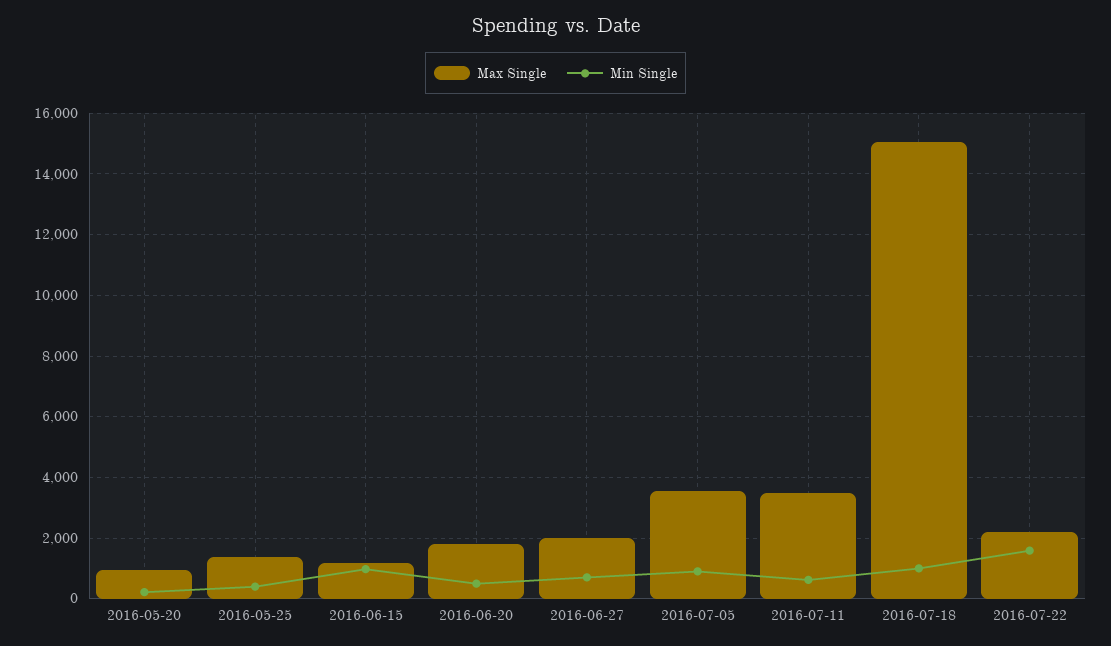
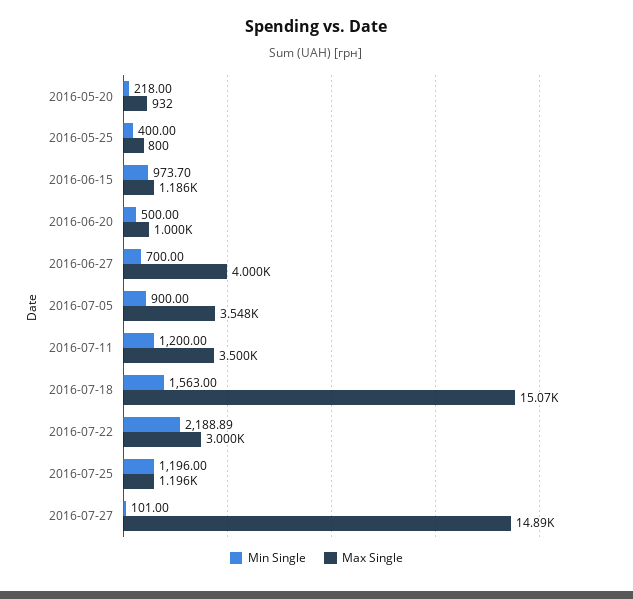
Max Single, 2016-05-25: 1400 -> 800
Max Single, 2016-06-20: 1800 -> 1000
Max Single, 2016-06-27: 2000 -> 4000
Min Single, 2016-07-11: 600 -> 1200
Min Single, 2016-07-18: 1000 -> 1563
Max Single, 2016-07-22: 2200 -> 3000
Min Single, 2016-07-22: 1600 -> 2188.89
Min Single, 2016-07-25: none -> 1196
Max Single, 2016-07-25: none -> 1196
Min Single, 2016-07-27: none -> 101
Max Single, 2016-07-27: none -> 14890

